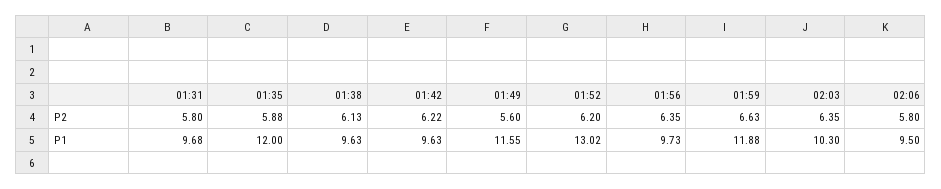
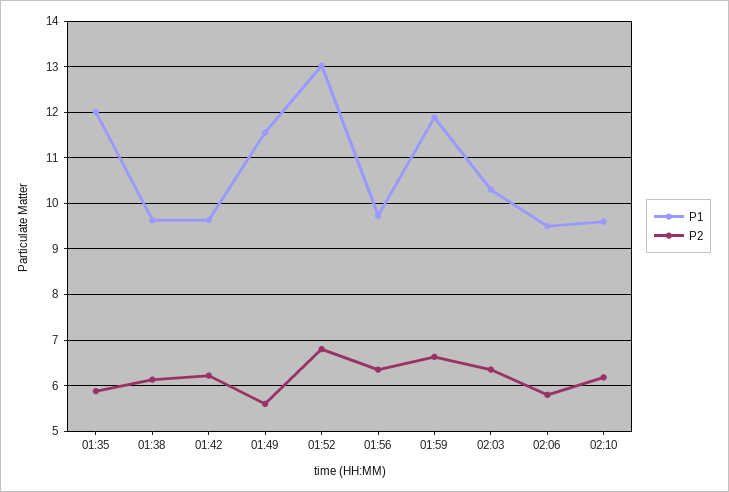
P2, 01:31: 5.8 -> none
P2, 01:52: 6.2 -> 6.8
P1, 01:31: 9.68 -> none
P1, 02:10: none -> 9.6
P2, 02:10: none -> 6.2

